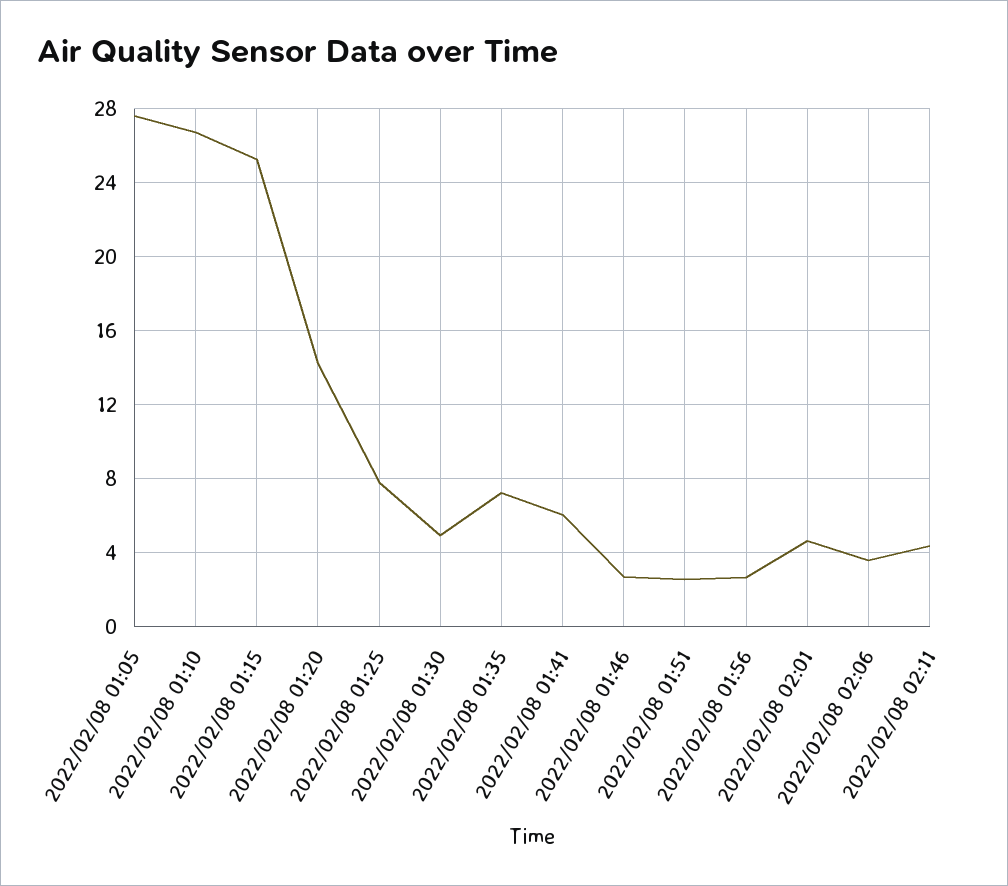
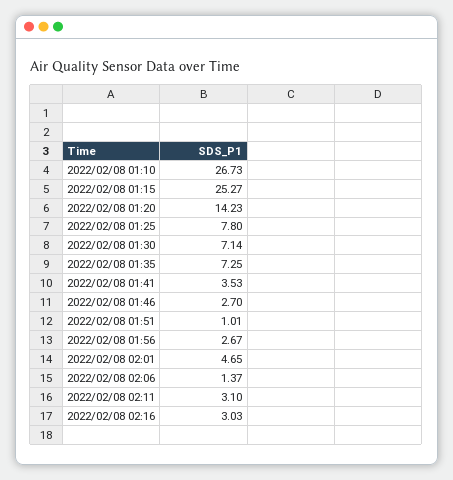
2022/02/08 01:05: 27.5 -> none
2022/02/08 01:30: 5 -> 7.14
2022/02/08 01:41: 6 -> 3.53
2022/02/08 01:51: 2.5 -> 1.01
2022/02/08 02:06: 3.5 -> 1.37
2022/02/08 02:11: 4.5 -> 3.1
2022/02/08 02:16: none -> 3.03

